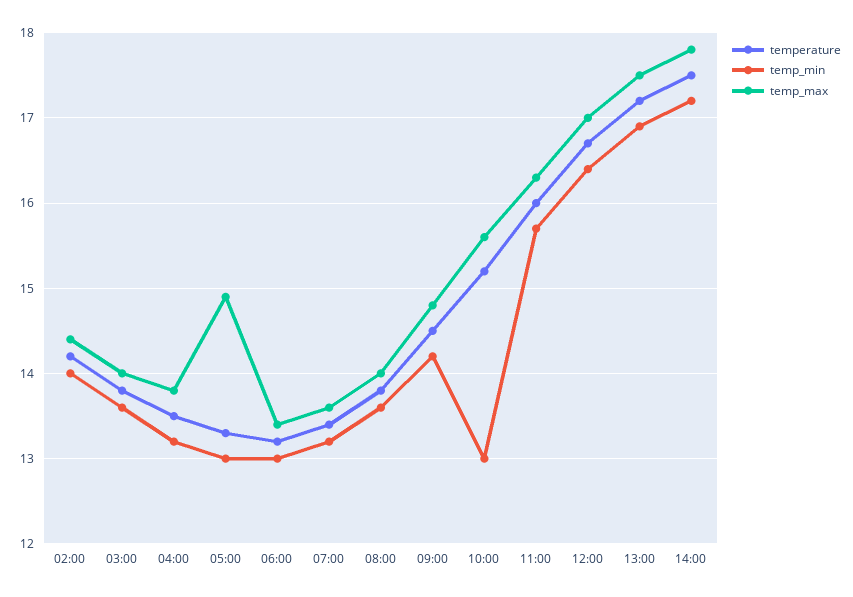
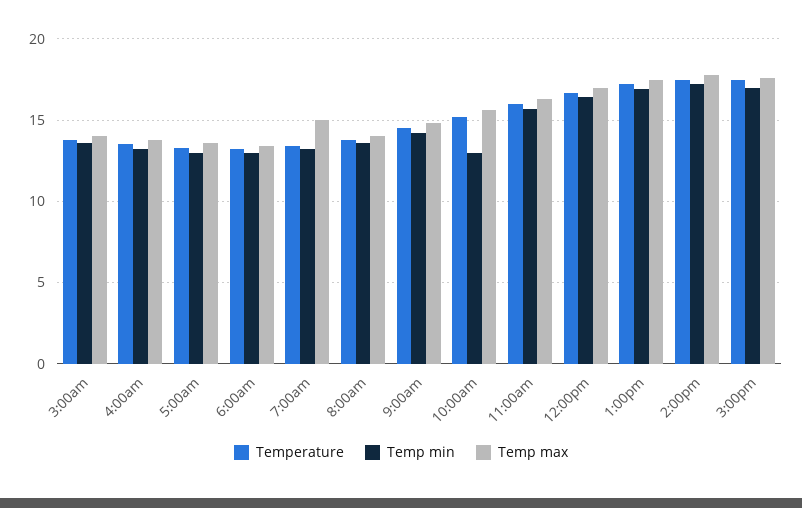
temperature, 02:00: 14.2 -> none
temp_min, 02:00: 14 -> none
temp_max, 02:00: 14.4 -> none
temp_max, 05:00: 14.9 -> 13.5
temp_max, 07:00: 13.6 -> 15
temperature, 3:00pm: none -> 17.5
temp_min, 3:00pm: none -> 17
temp_max, 3:00pm: none -> 17.5

